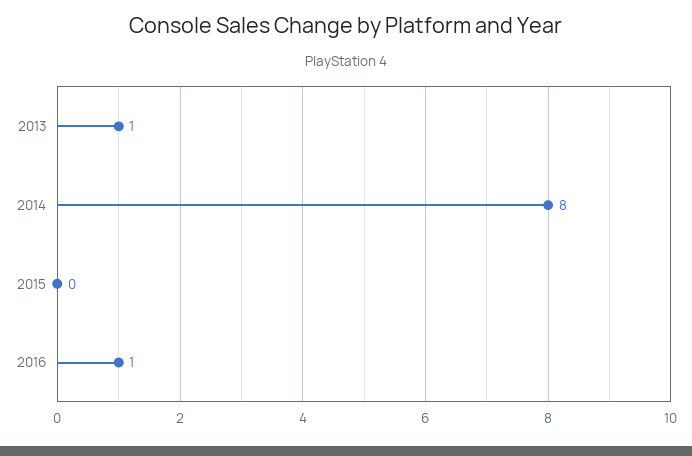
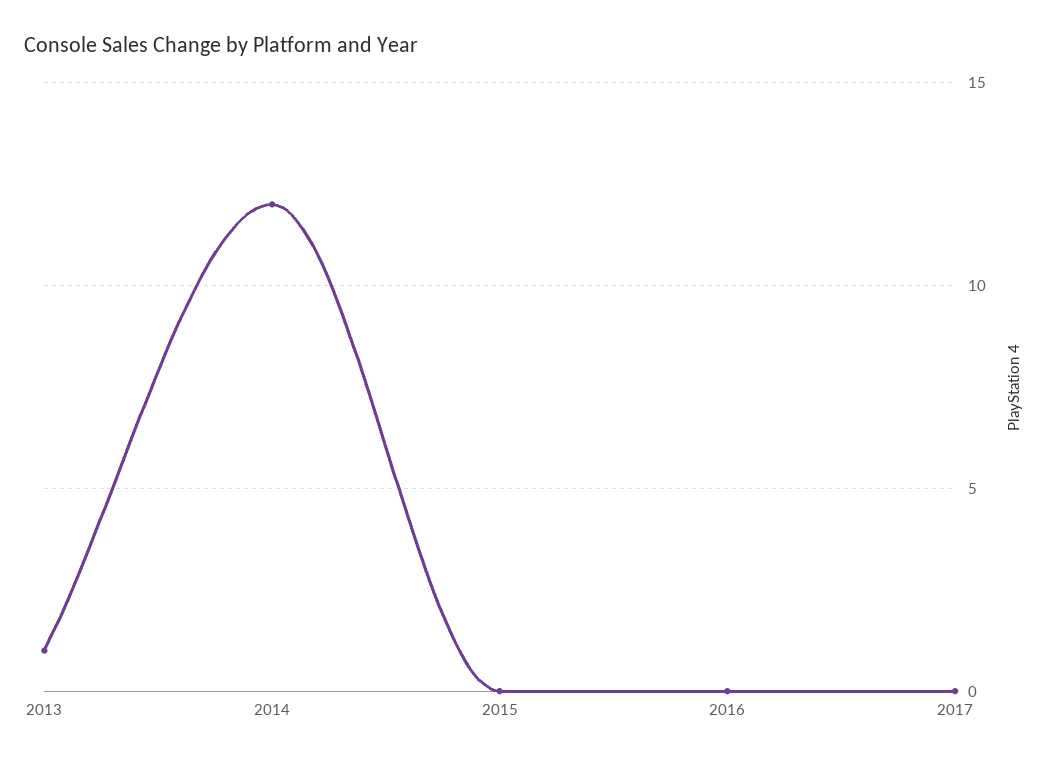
2014: 8 -> 12
2016: 1 -> 0
2017: none -> 0

